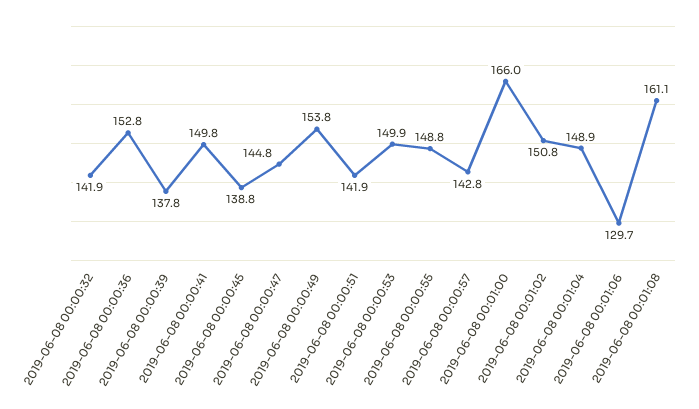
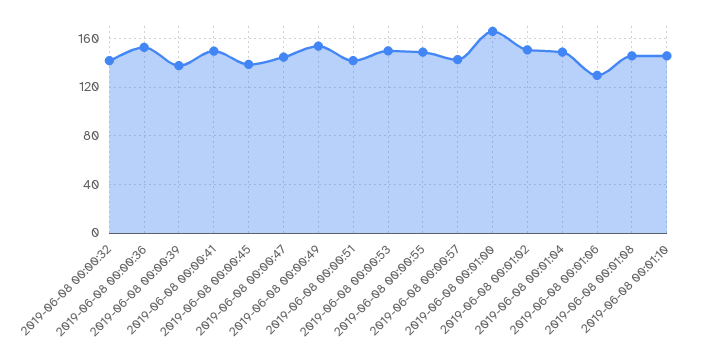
2019-06-08 00:01:08: 161.1 -> 145
2019-06-08 00:01:10: none -> 145

